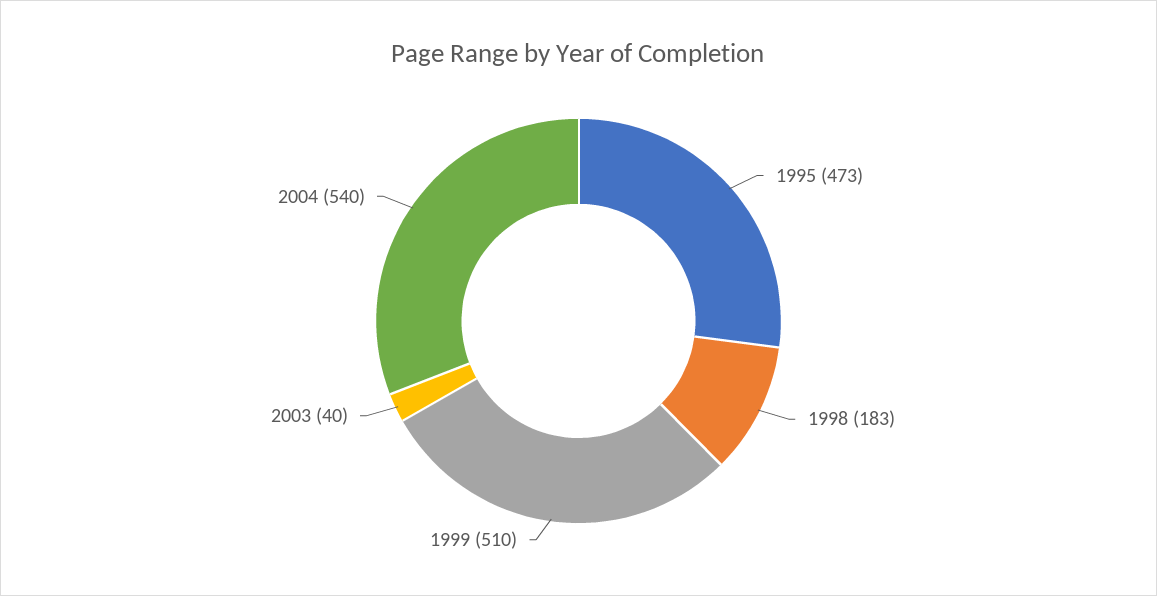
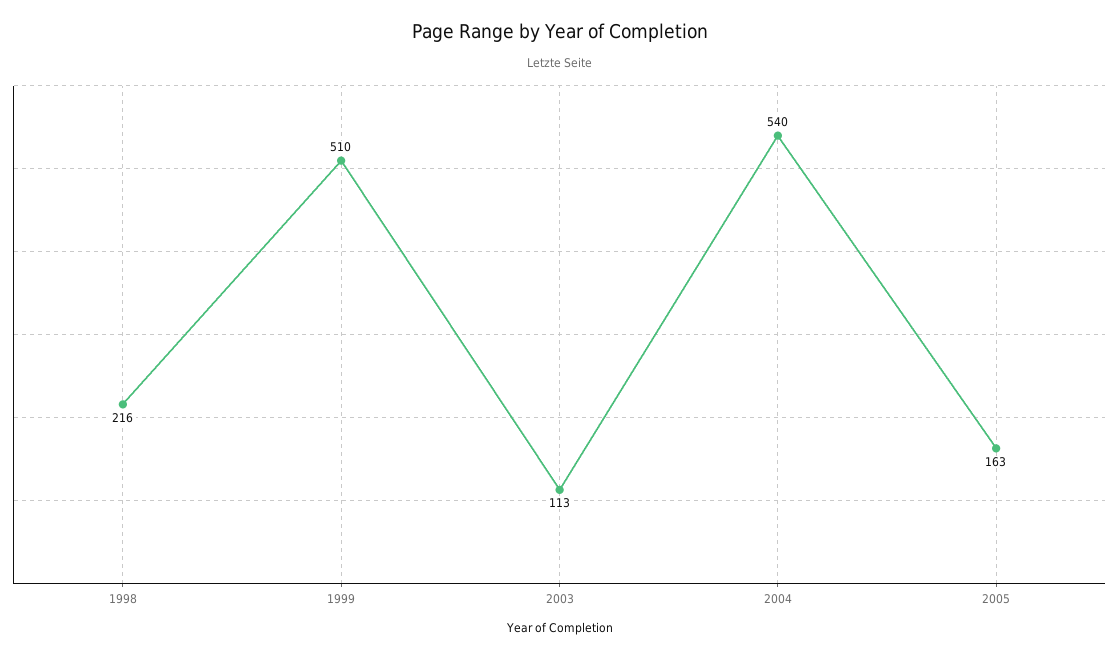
1995: 473 -> none
1998: 183 -> 216
2003: 40 -> 113
2005: none -> 163

